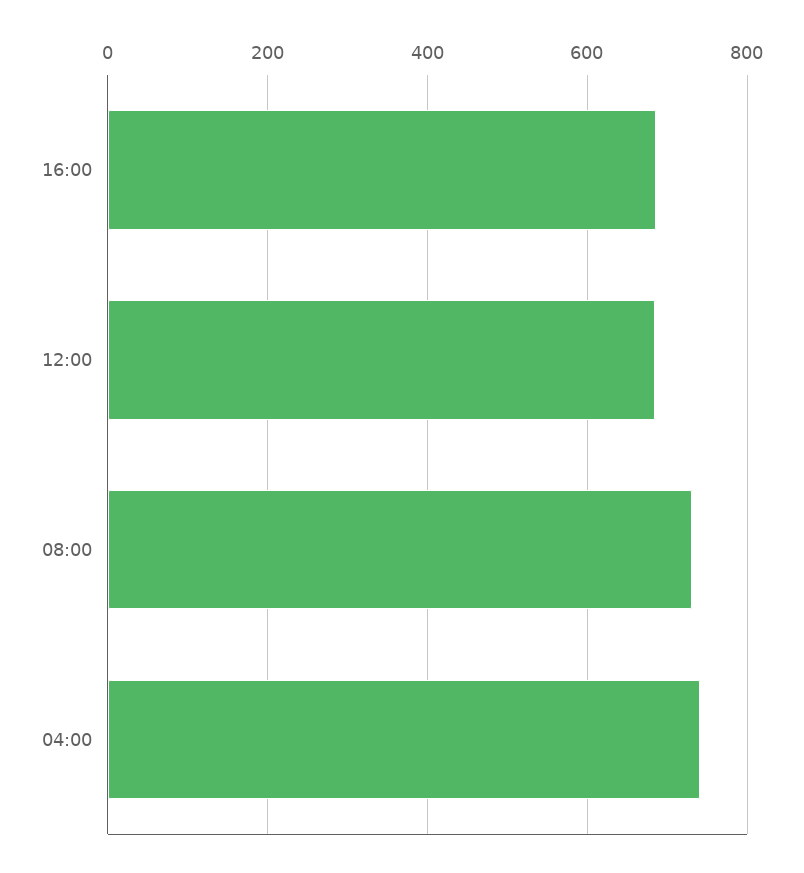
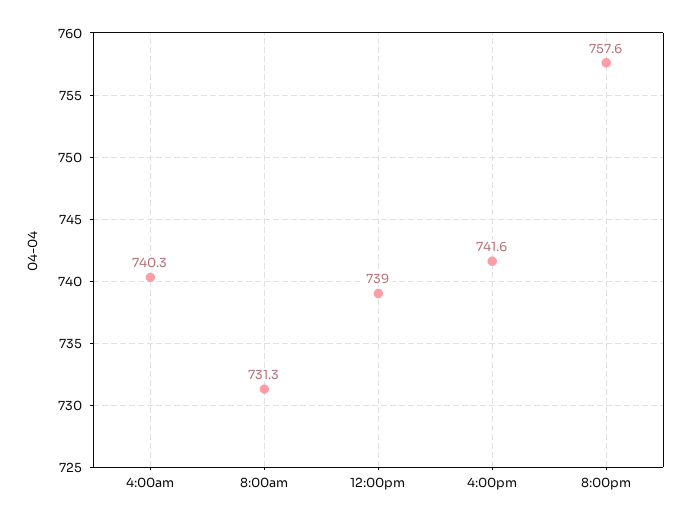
16:00: 680 -> 741.6
12:00: 680 -> 739
8:00pm: none -> 757.6

